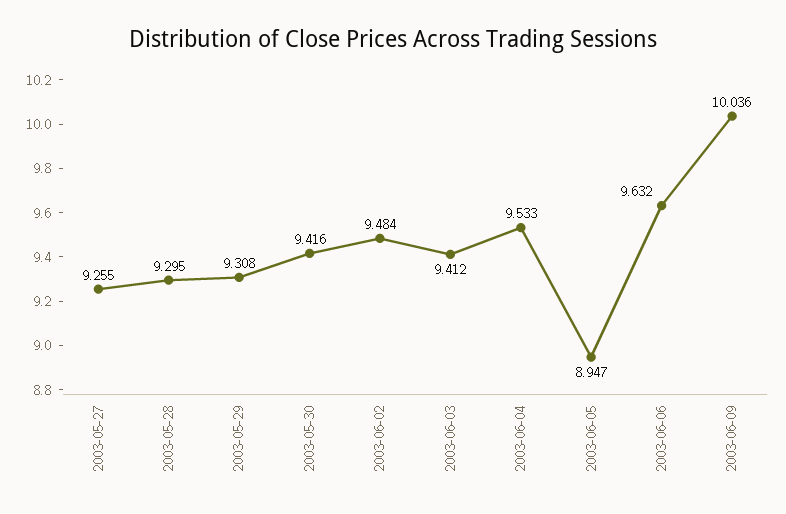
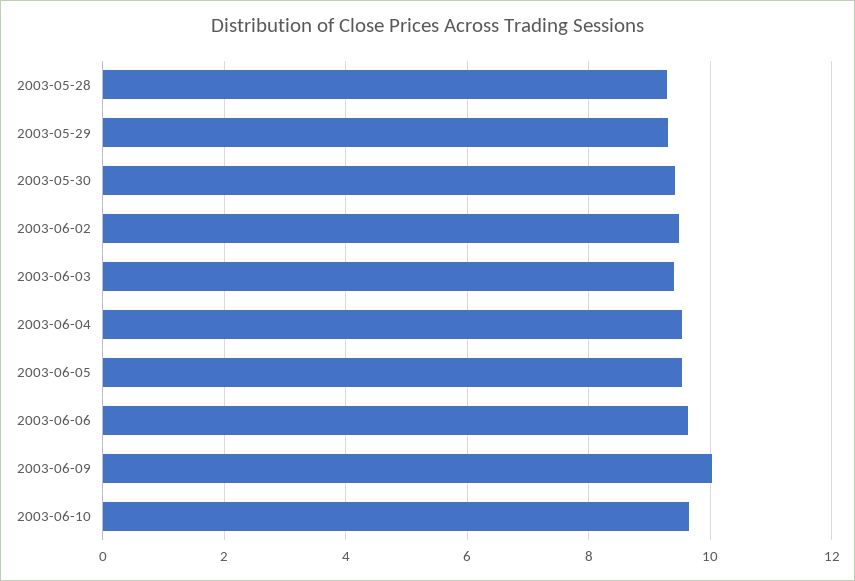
2003-05-27: 9.255 -> none
2003-06-05: 8.947 -> 9.6
2003-06-10: none -> 9.6

